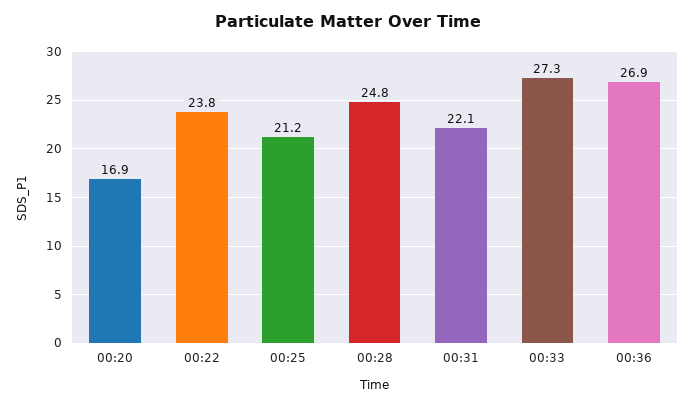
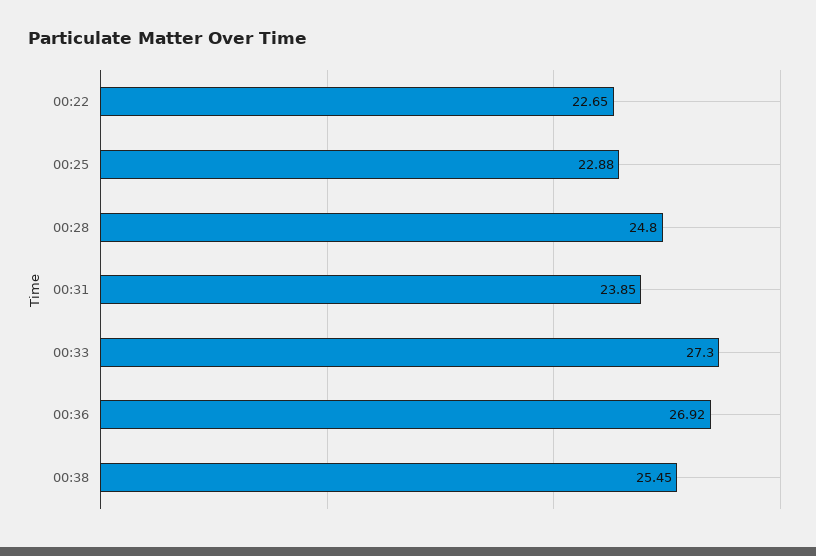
00:20: 16.9 -> none
00:22: 23.8 -> 22.65
00:25: 21.2 -> 22.88
00:31: 22.1 -> 23.85
00:38: none -> 25.45

